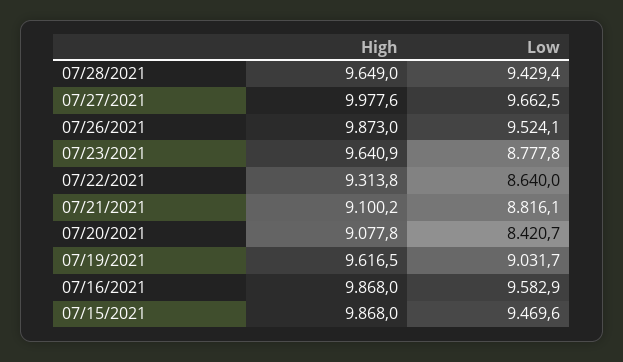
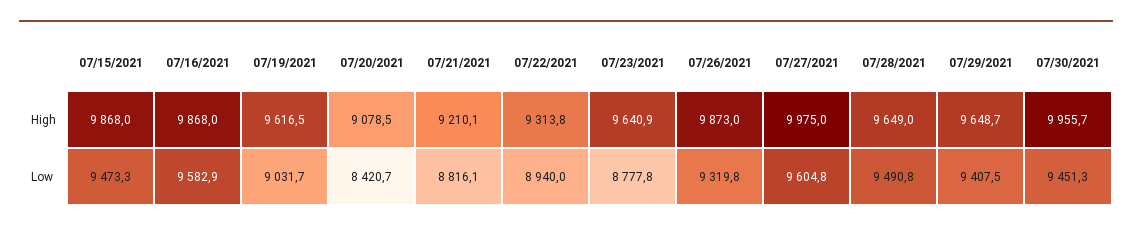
Low, 07/28/2021: 9429.4 -> 9490.8
High, 07/27/2021: 9977.6 -> 9975
Low, 07/27/2021: 9662.5 -> 9604.8
Low, 07/26/2021: 9524.1 -> 9319.8
Low, 07/22/2021: 8640 -> 8940
High, 07/21/2021: 9100.2 -> 9210.1
High, 07/20/2021: 9077.8 -> 9078.5
Low, 07/15/2021: 9469.6 -> 9473.3
High, 07/29/2021: none -> 9648.7
High, 07/30/2021: none -> 9955.7
Low, 07/29/2021: none -> 9407.5
Low, 07/30/2021: none -> 9451.3

